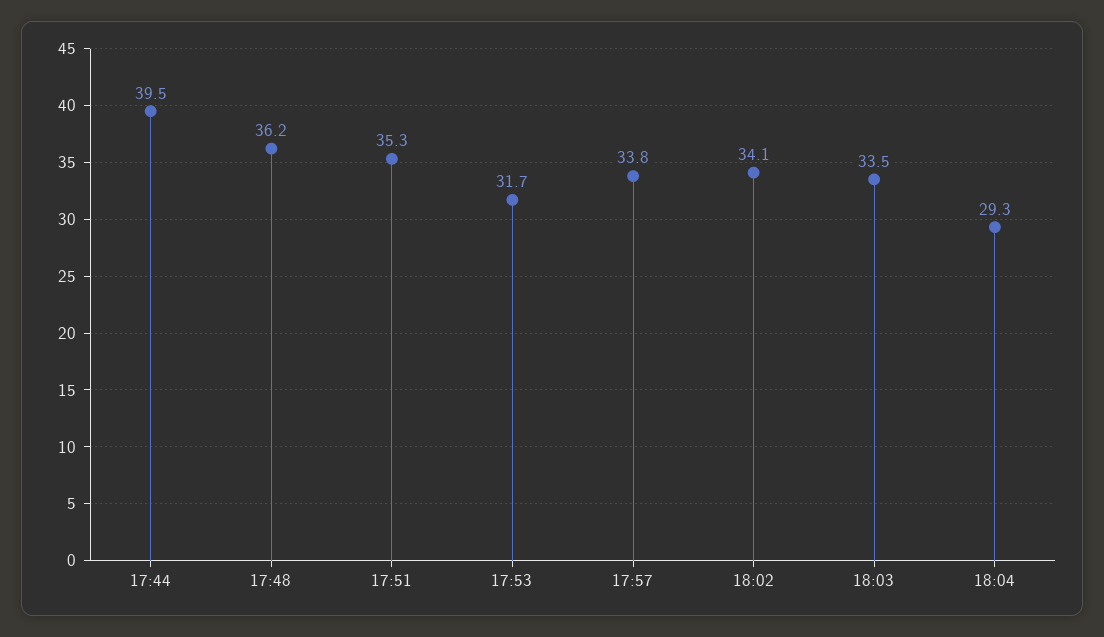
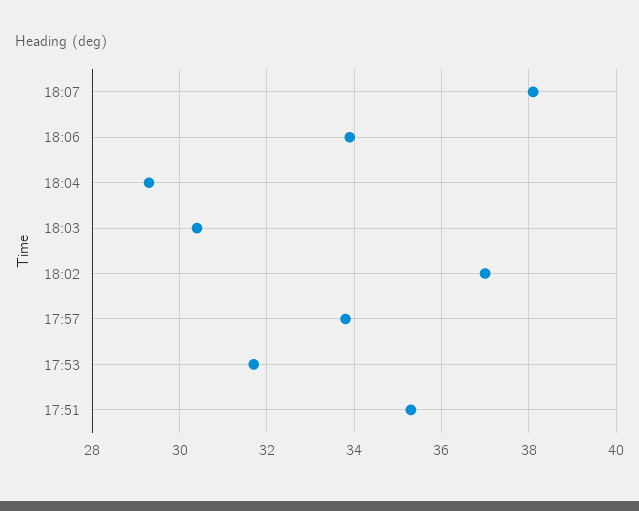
17:44: 39.5 -> none
17:48: 36.2 -> none
18:02: 34.1 -> 37
18:03: 33.5 -> 30.5
18:07: none -> 38
18:06: none -> 34

